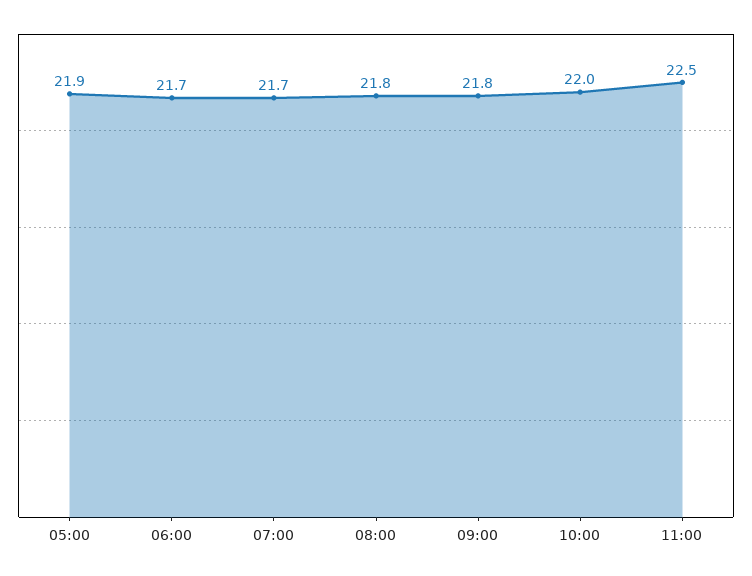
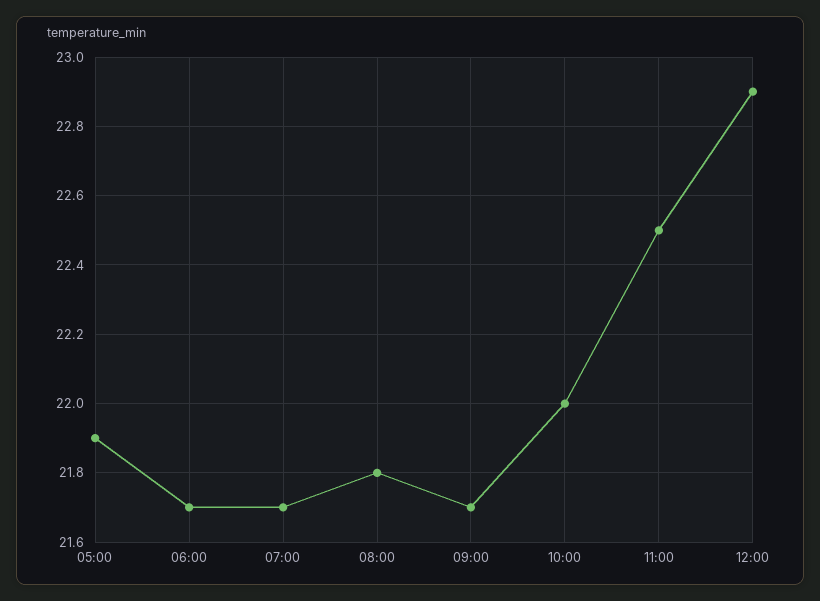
09:00: 21.8 -> 21.7
12:00: none -> 22.9

